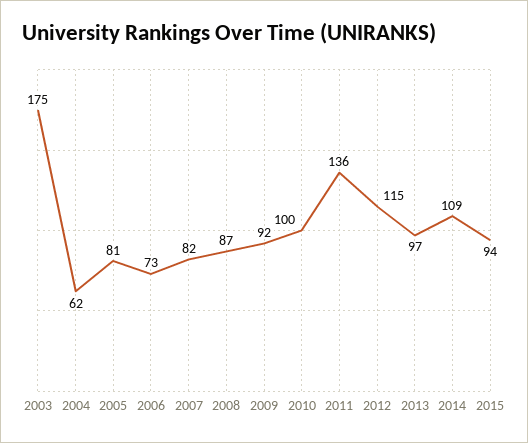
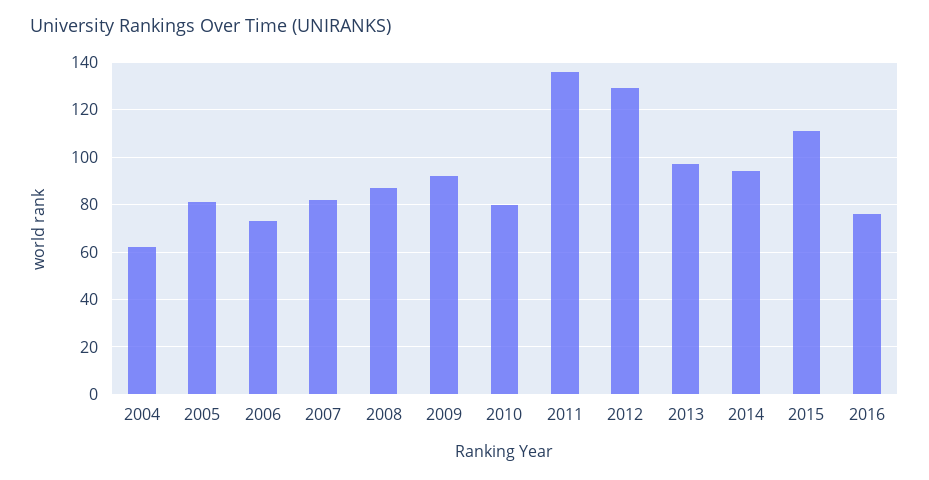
2003: 175 -> none
2010: 100 -> 80
2012: 115 -> 130
2014: 109 -> 95
2015: 94 -> 110
2016: none -> 75

